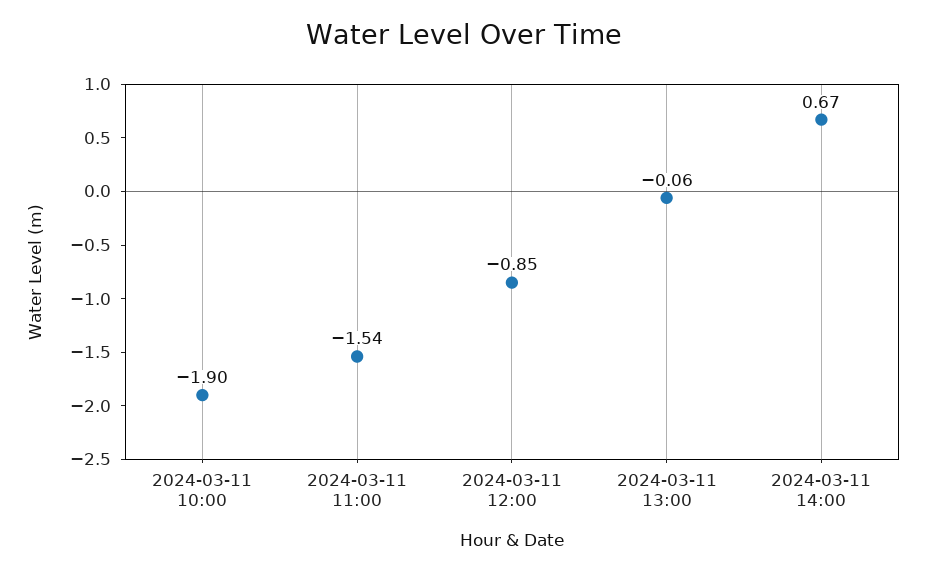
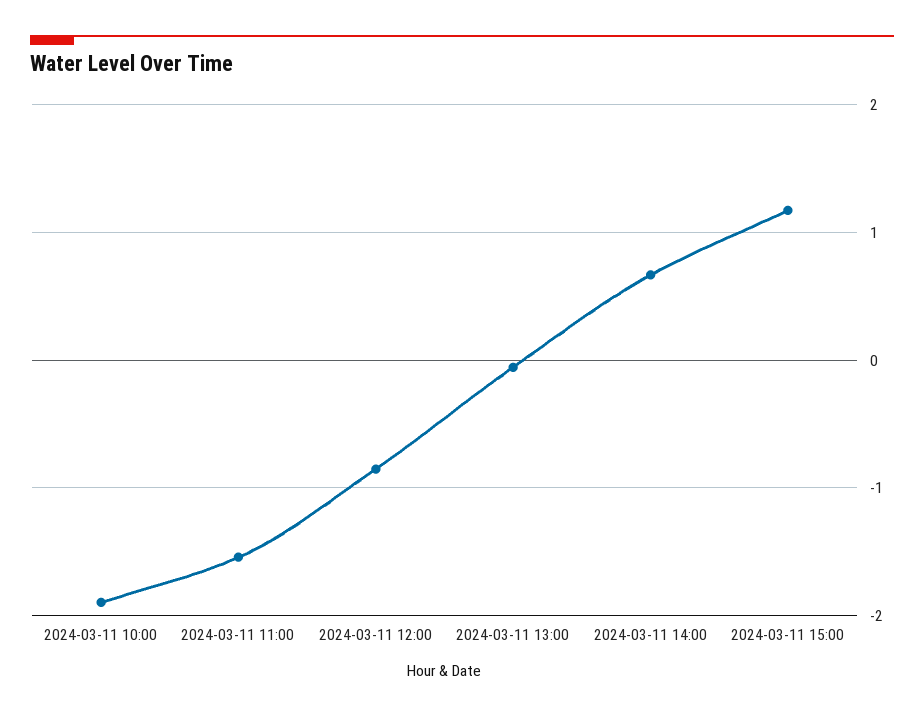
2024-03-11 15:00: none -> 1.2

